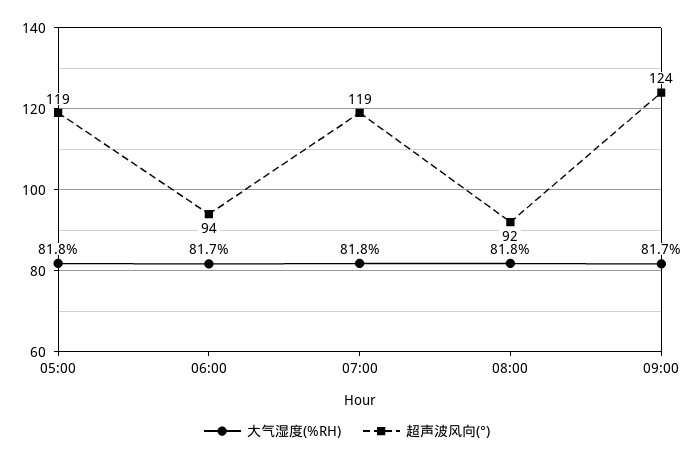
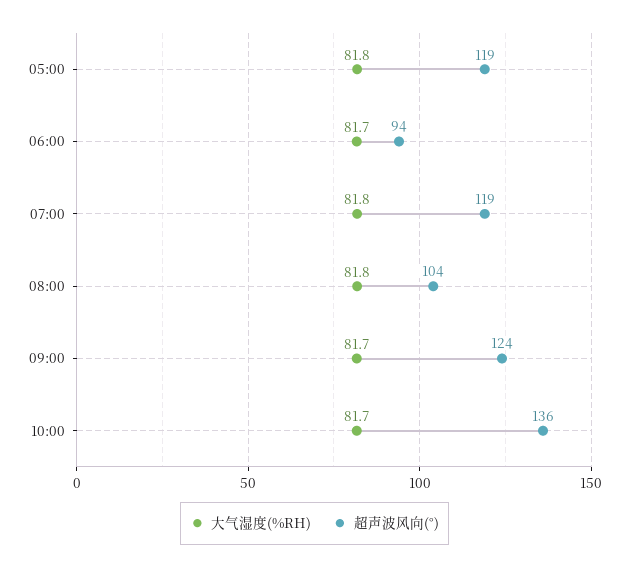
超声波风向(°), 08:00: 92 -> 104
大气湿度(%RH), 10:00: none -> 81.7
超声波风向(°), 10:00: none -> 136

